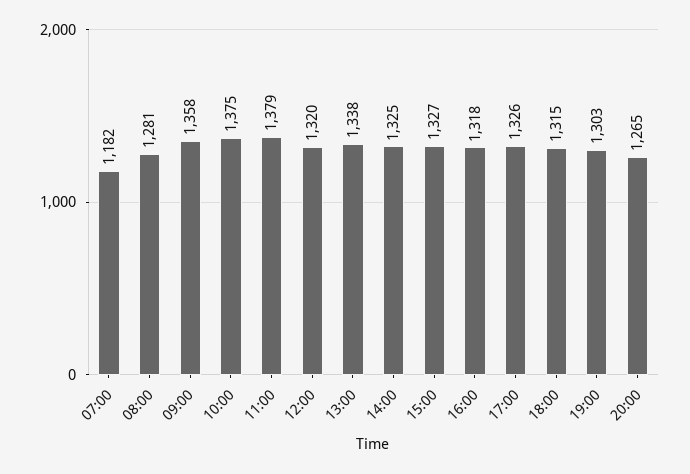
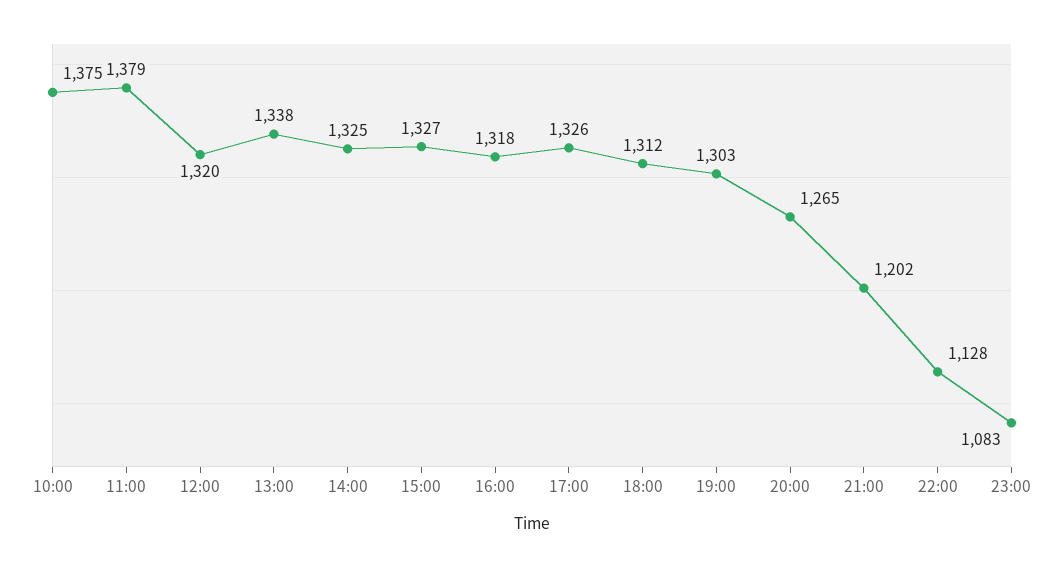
07:00: 1182 -> none
08:00: 1281 -> none
09:00: 1358 -> none
18:00: 1315 -> 1312
21:00: none -> 1202
22:00: none -> 1128
23:00: none -> 1083

